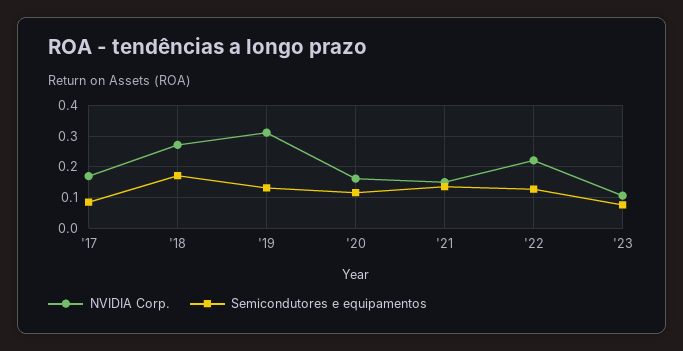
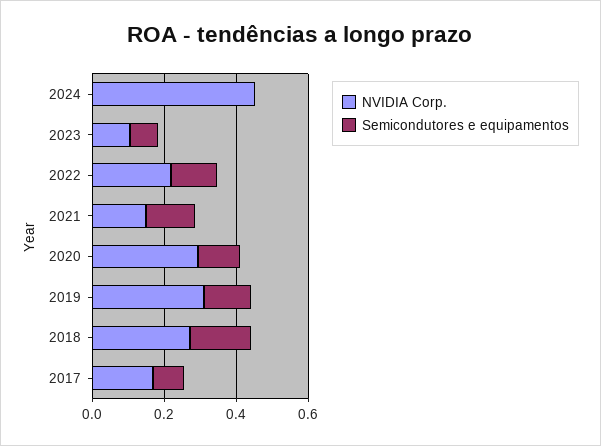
NVIDIA Corp., '20: 0.16 -> 0.3
NVIDIA Corp., 2024: none -> 0.45
Semicondutores e equipamentos, 2024: none -> 0

